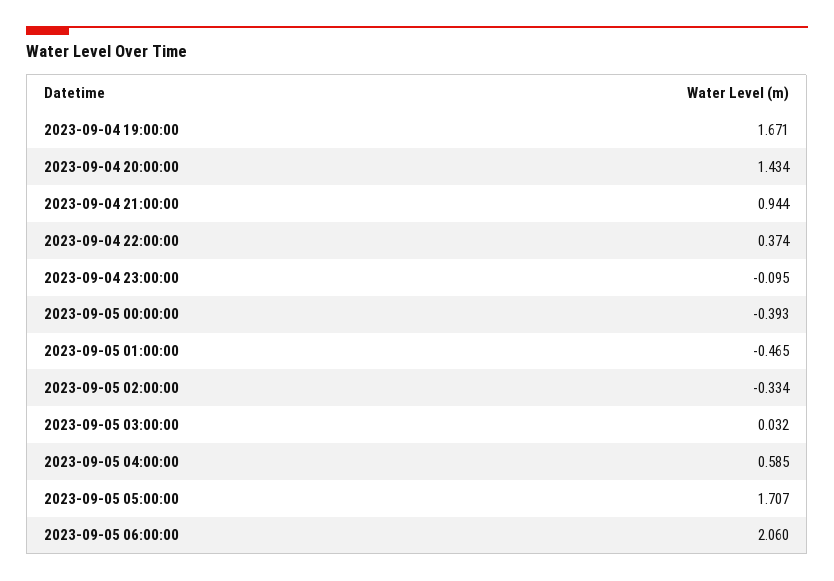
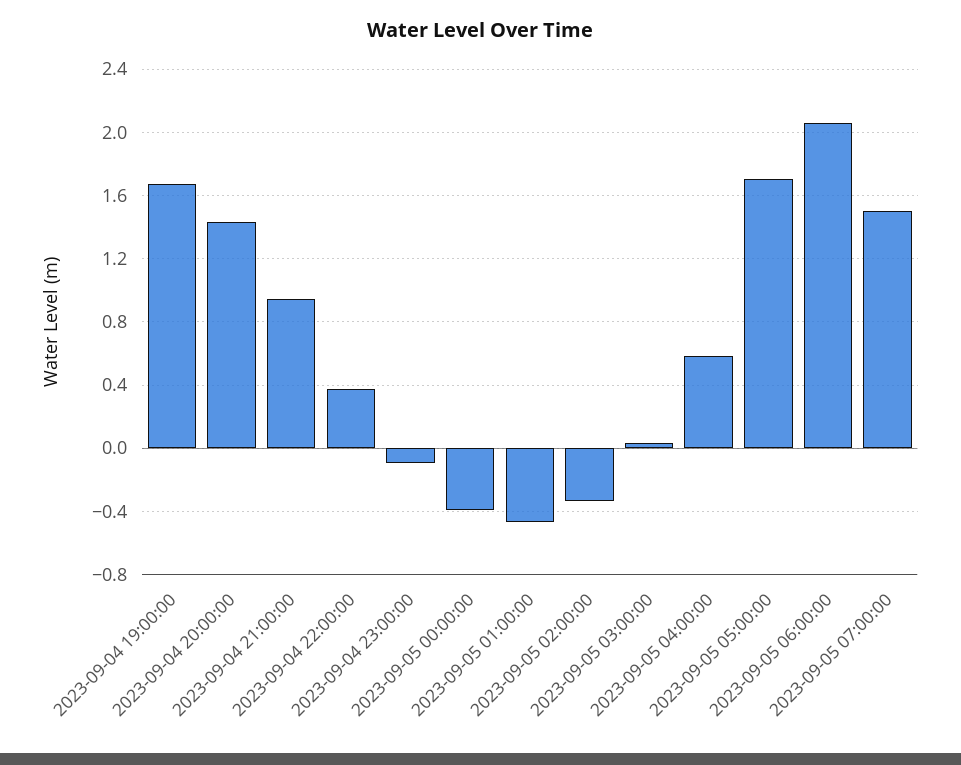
2023-09-05 07:00:00: none -> 1.5

